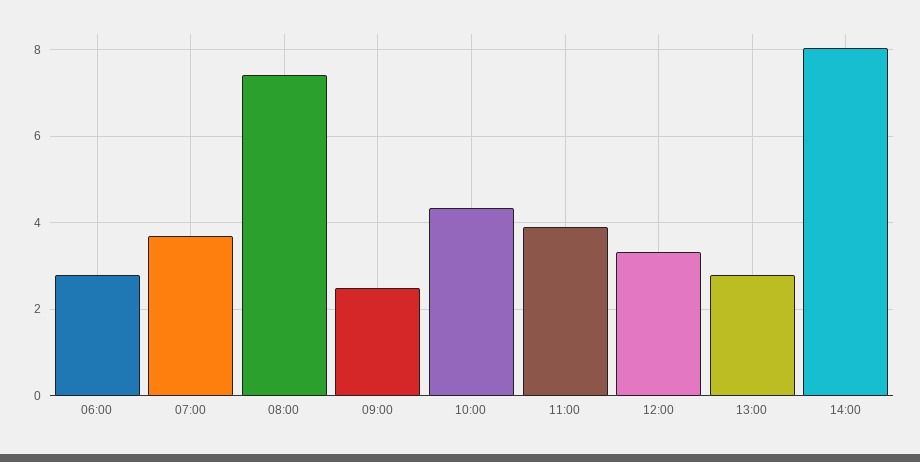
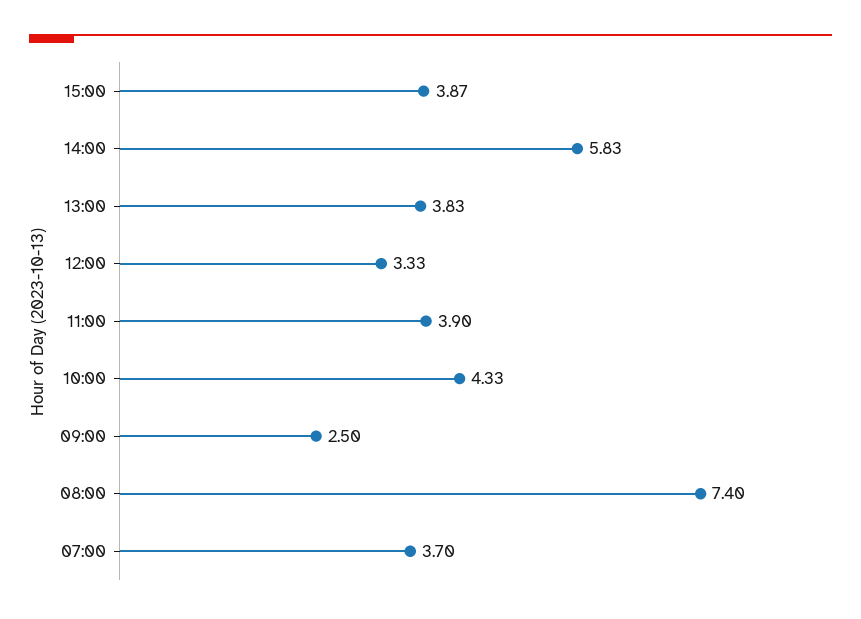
06:00: 2.8 -> none
13:00: 2.8 -> 3.83
14:00: 8 -> 5.83
15:00: none -> 3.87

